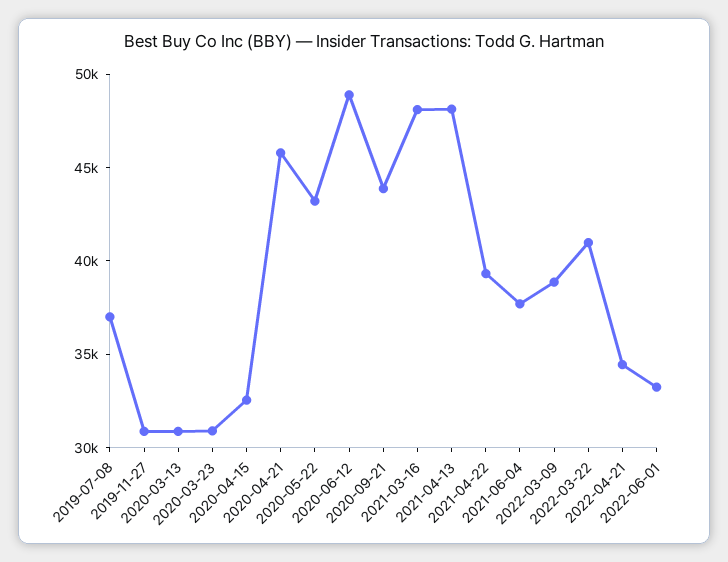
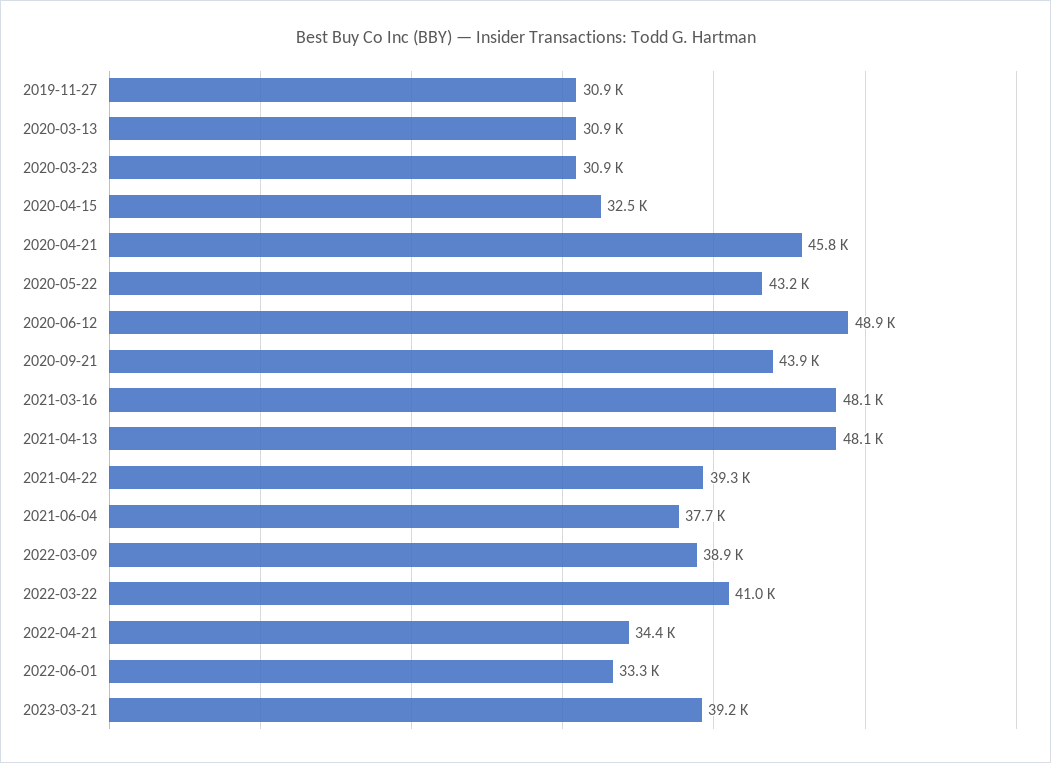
2019-07-08: 37000 -> none
2023-03-21: none -> 39200

